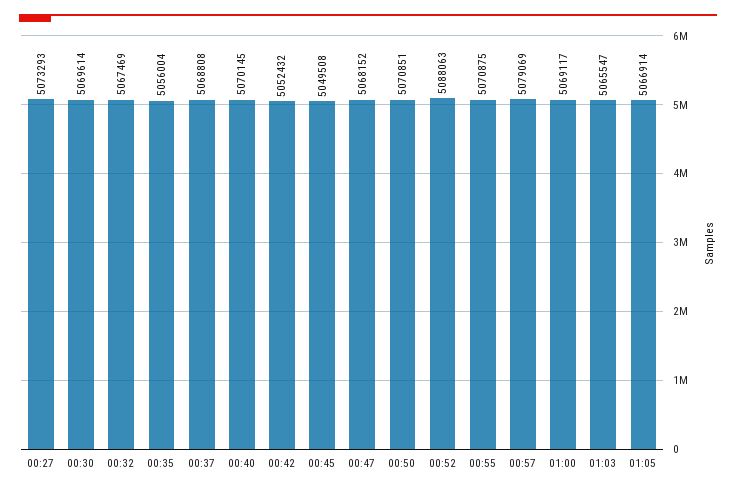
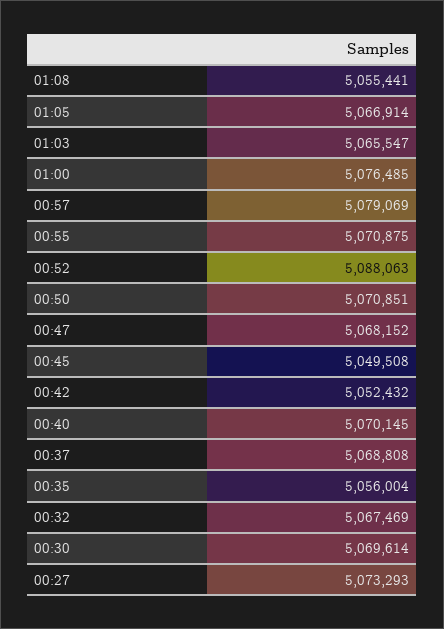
01:00: 5069117 -> 5076485
01:08: none -> 5055441

